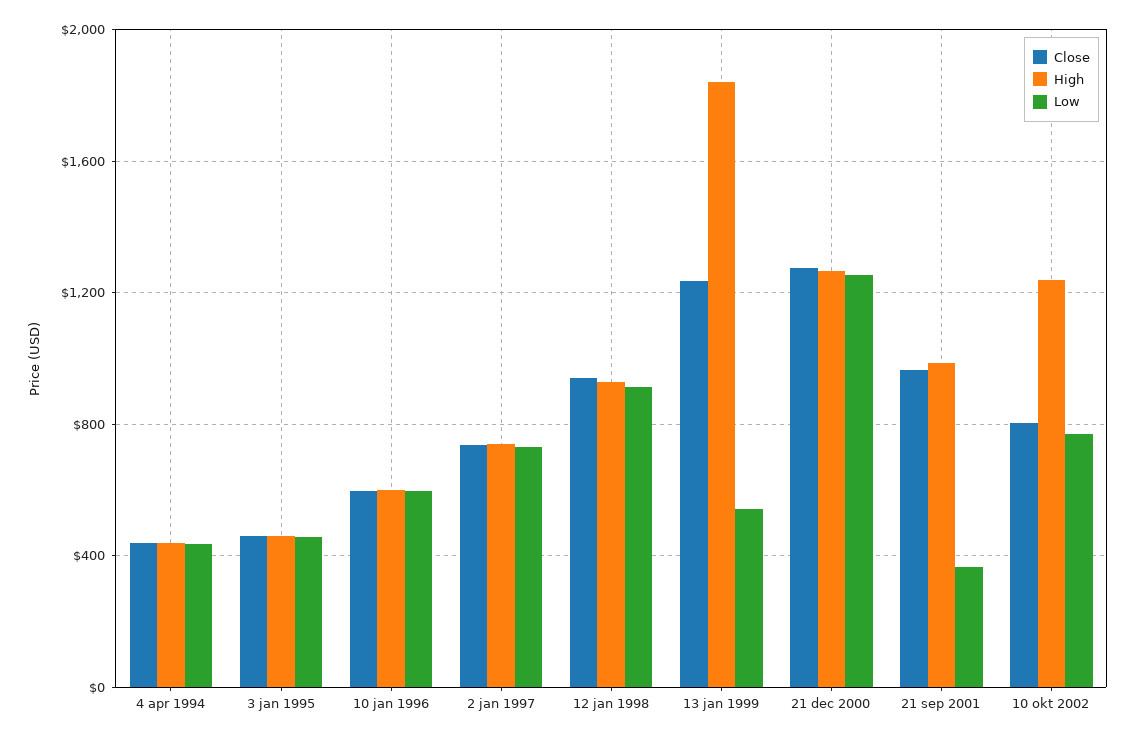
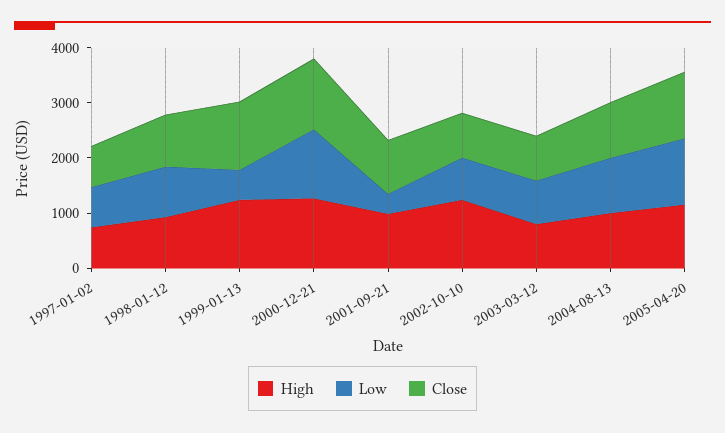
Close, 4 apr 1994: 450 -> none
High, 4 apr 1994: 450 -> none
Low, 4 apr 1994: 450 -> none
Close, 3 jan 1995: 450 -> none
High, 3 jan 1995: 450 -> none
Low, 3 jan 1995: 450 -> none
Close, 10 jan 1996: 600 -> none
High, 10 jan 1996: 600 -> none
Low, 10 jan 1996: 600 -> none
High, 13 jan 1999: 1850 -> 1200
High, 2003-03-12: none -> 800
Low, 2003-03-12: none -> 800
Close, 2003-03-12: none -> 800
High, 2004-08-13: none -> 1000
Low, 2004-08-13: none -> 1000
Close, 2004-08-13: none -> 1000
High, 2005-04-20: none -> 1200
Low, 2005-04-20: none -> 1200
Close, 2005-04-20: none -> 1200

